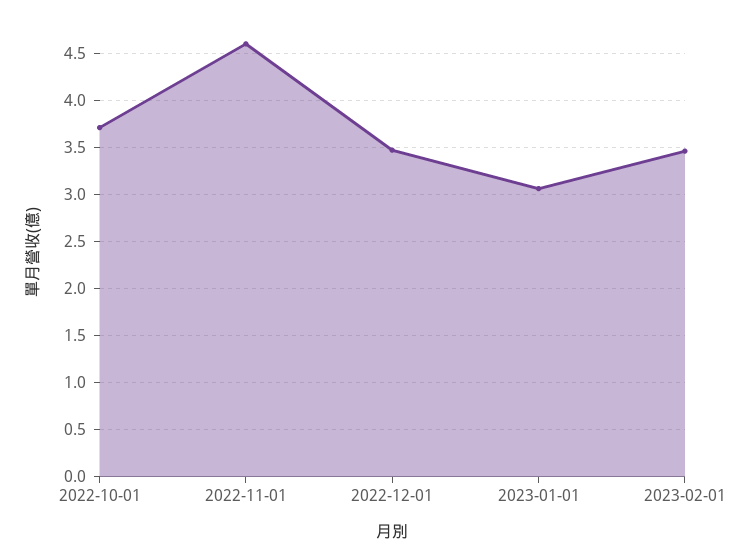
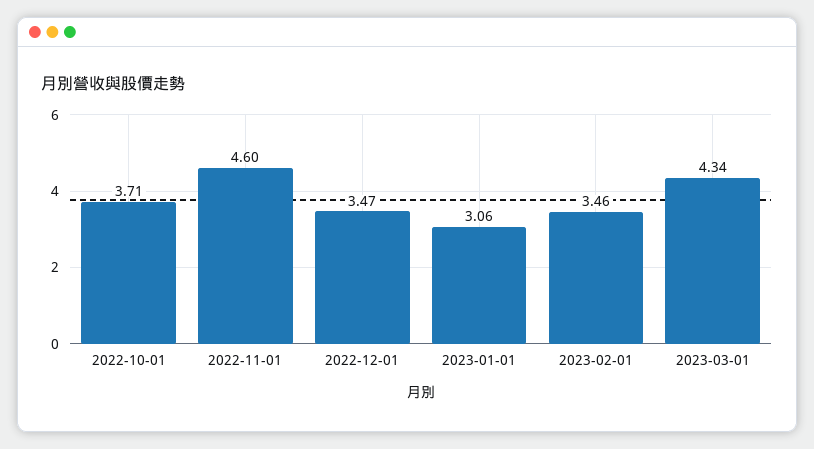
2023-03-01: none -> 4.34

